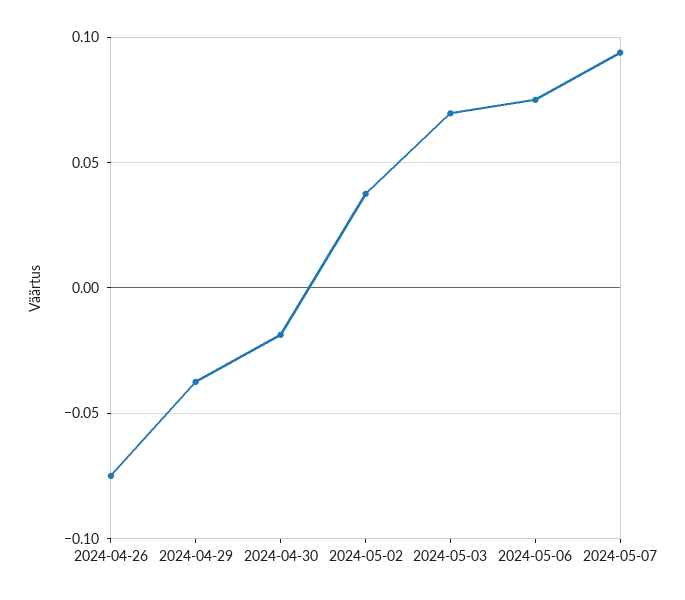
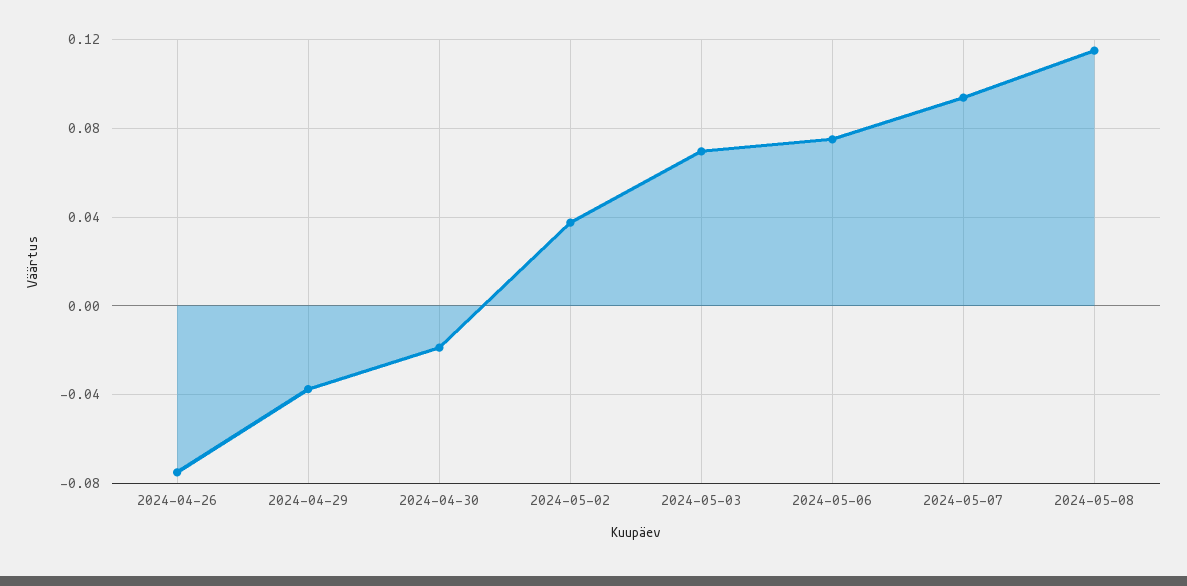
2024-05-08: none -> 0.115

